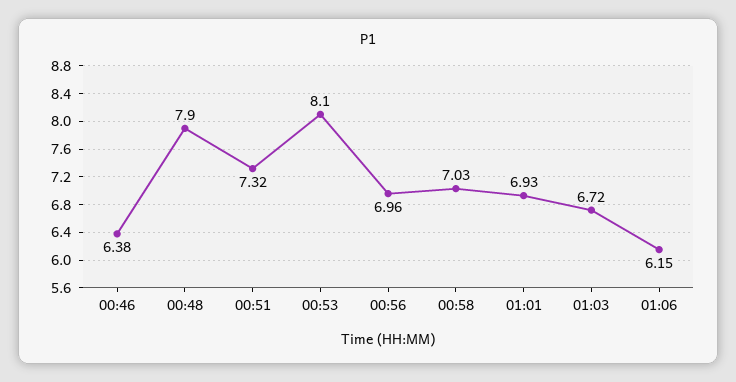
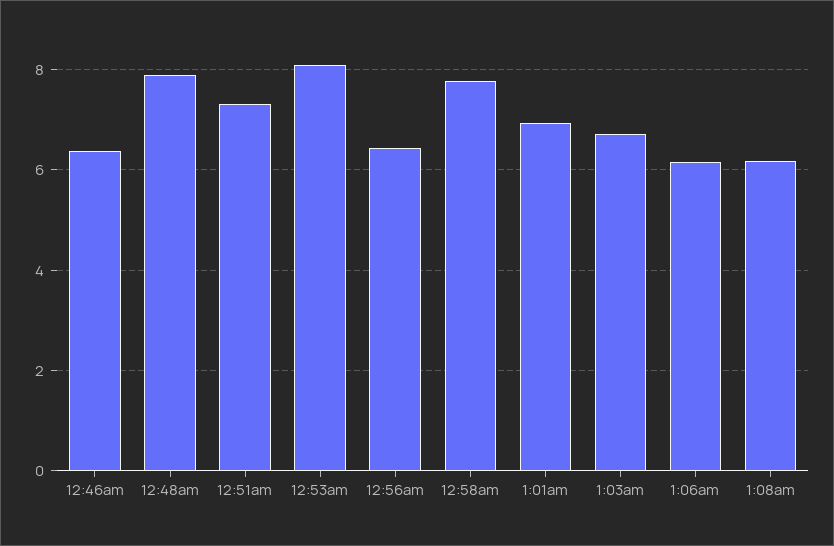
00:56: 6.96 -> 6.4
00:58: 7.03 -> 7.8
1:08am: none -> 6.2

